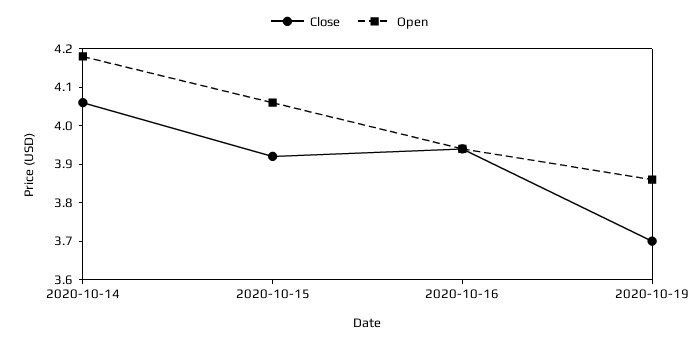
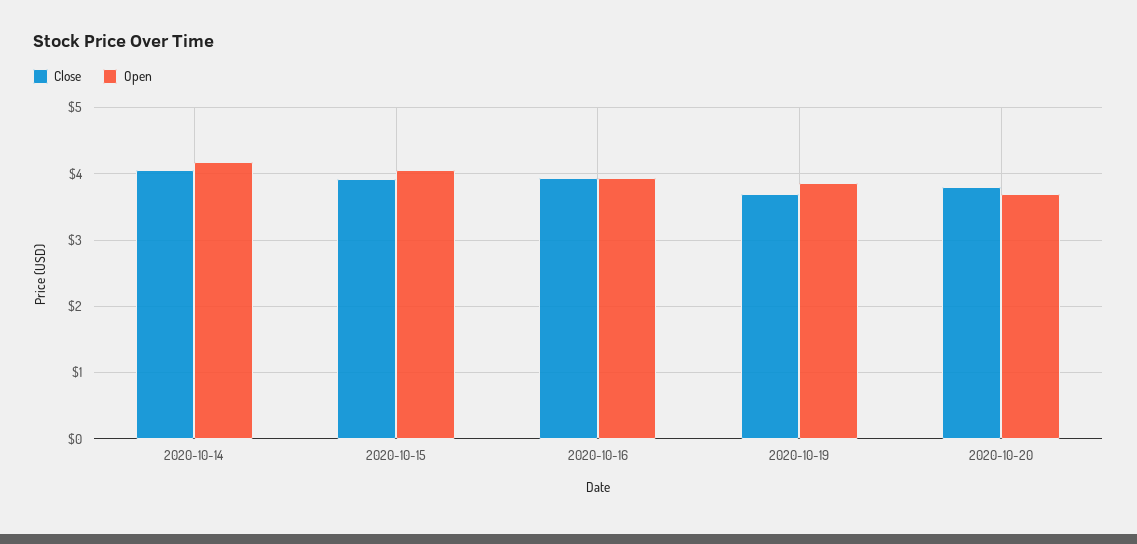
Close, 2020-10-20: none -> 3.8
Open, 2020-10-20: none -> 3.7

